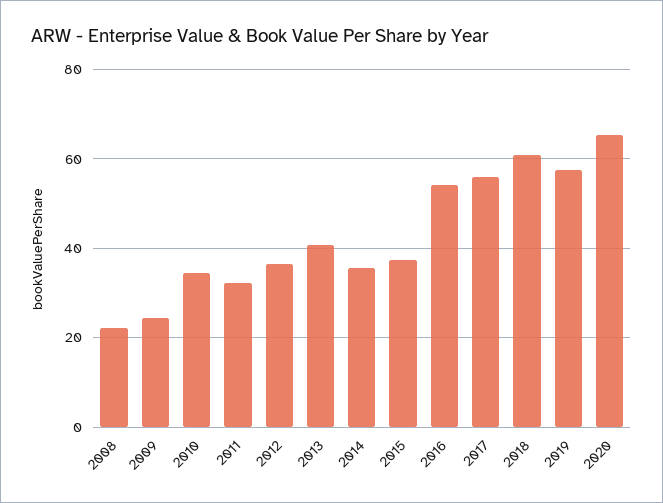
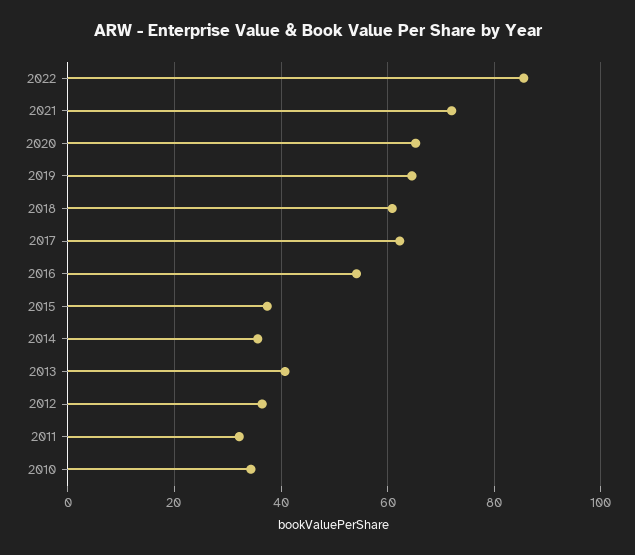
2008: 22 -> none
2009: 24 -> none
2017: 56 -> 62
2019: 58 -> 64
2022: none -> 86
2021: none -> 72

